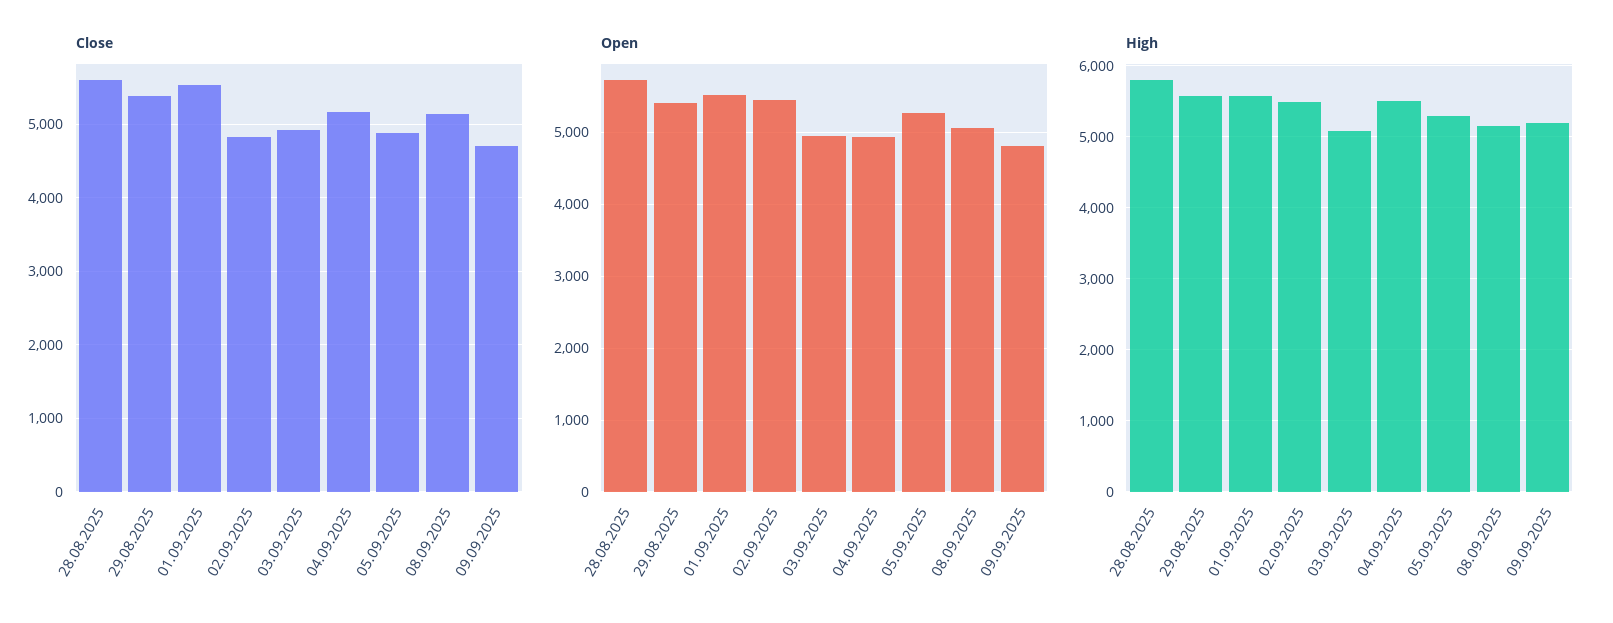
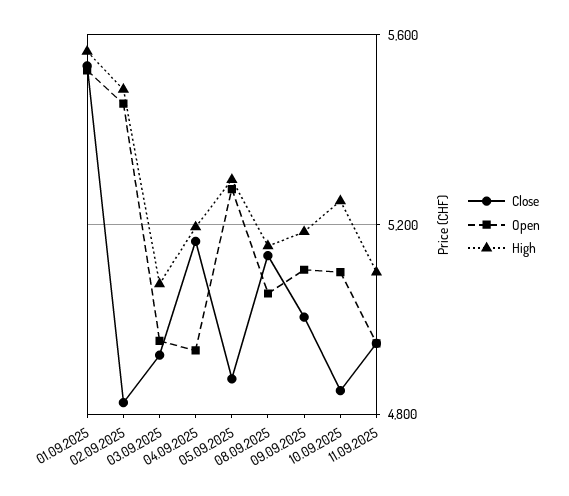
Close, 28.08.2025: 5600 -> none
Close, 29.08.2025: 5400 -> none
Close, 09.09.2025: 4700 -> 5000
Open, 28.08.2025: 5700 -> none
Open, 29.08.2025: 5400 -> none
Open, 09.09.2025: 4800 -> 5100
High, 28.08.2025: 5800 -> none
High, 29.08.2025: 5600 -> none
High, 04.09.2025: 5500 -> 5200
Close, 10.09.2025: none -> 4850
Open, 10.09.2025: none -> 5100
High, 10.09.2025: none -> 5250
Close, 11.09.2025: none -> 4950
Open, 11.09.2025: none -> 4950
High, 11.09.2025: none -> 5100

